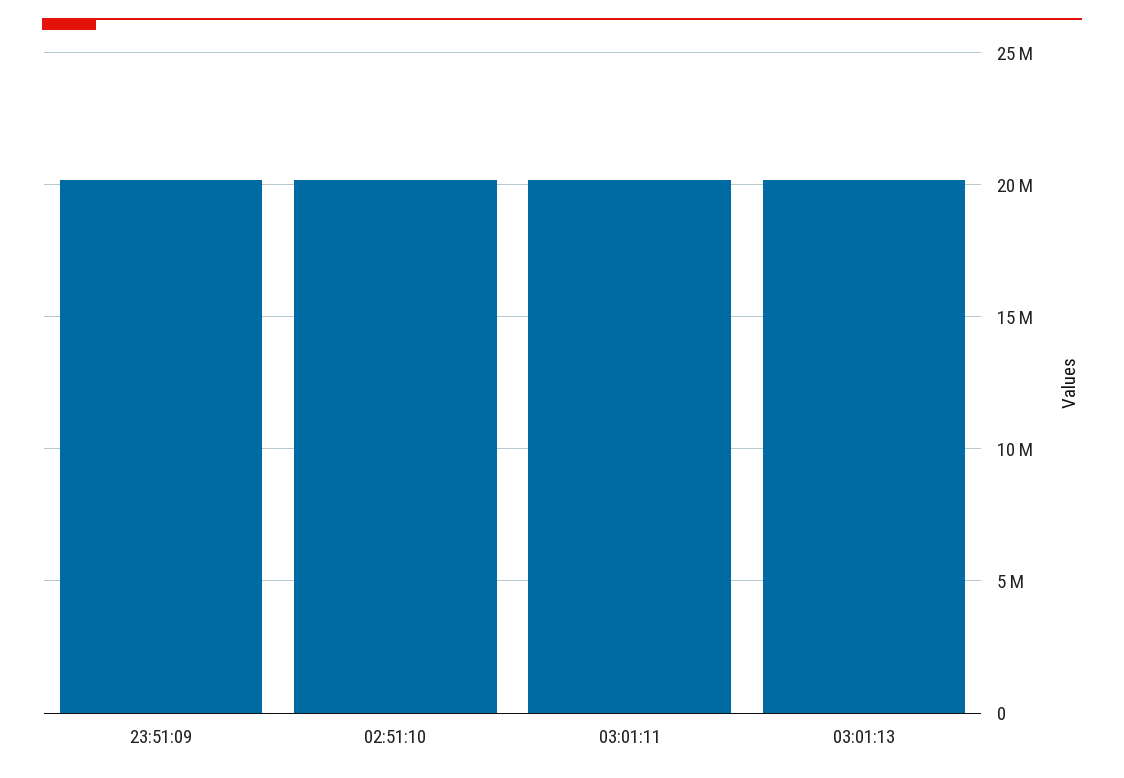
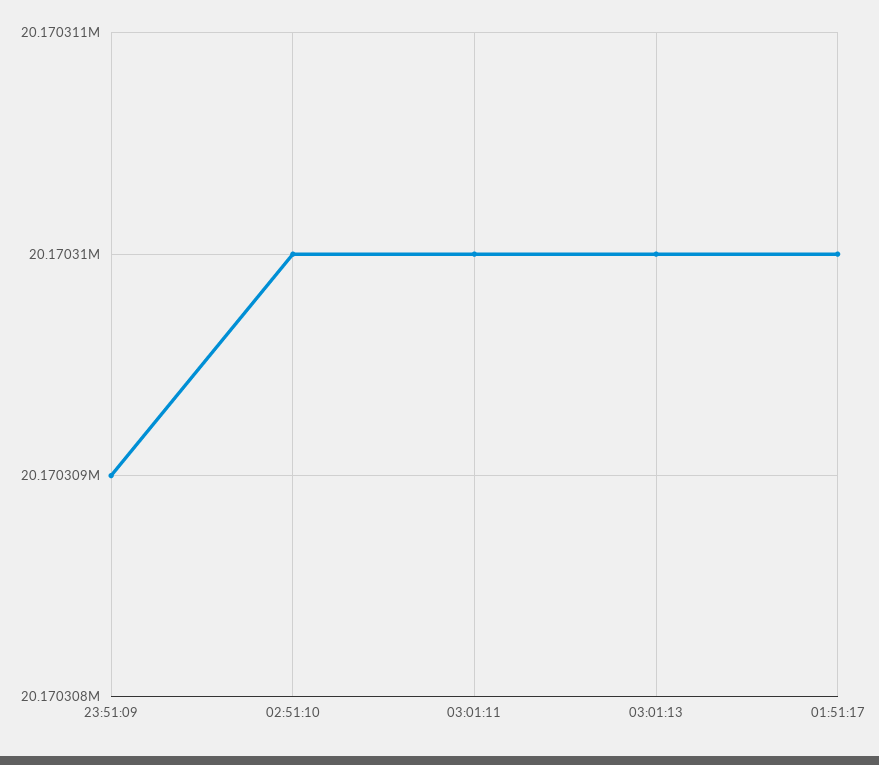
01:51:17: none -> 20170310

